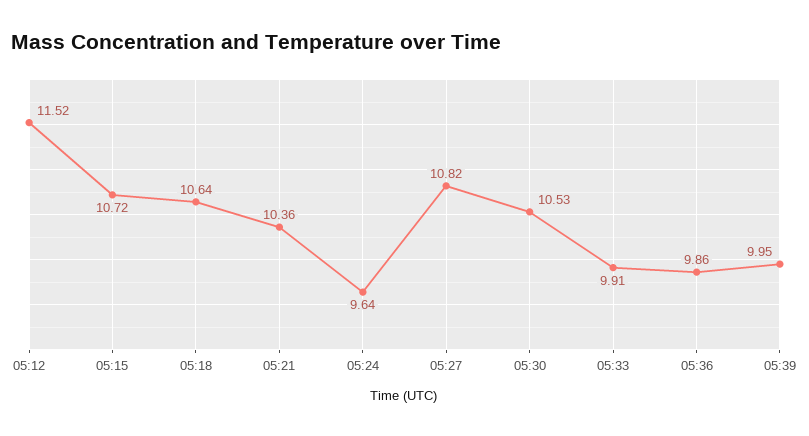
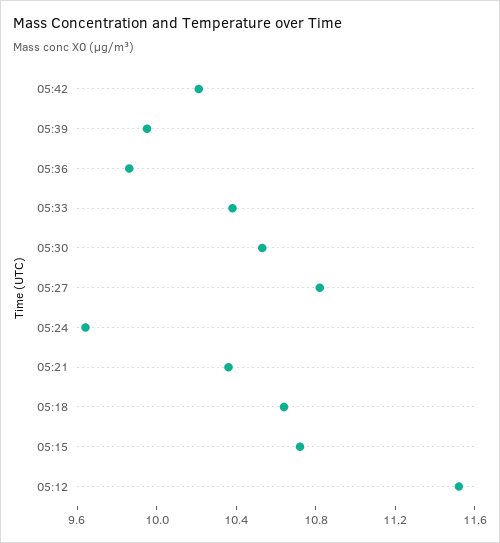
05:33: 9.91 -> 10.4
05:42: none -> 10.2

